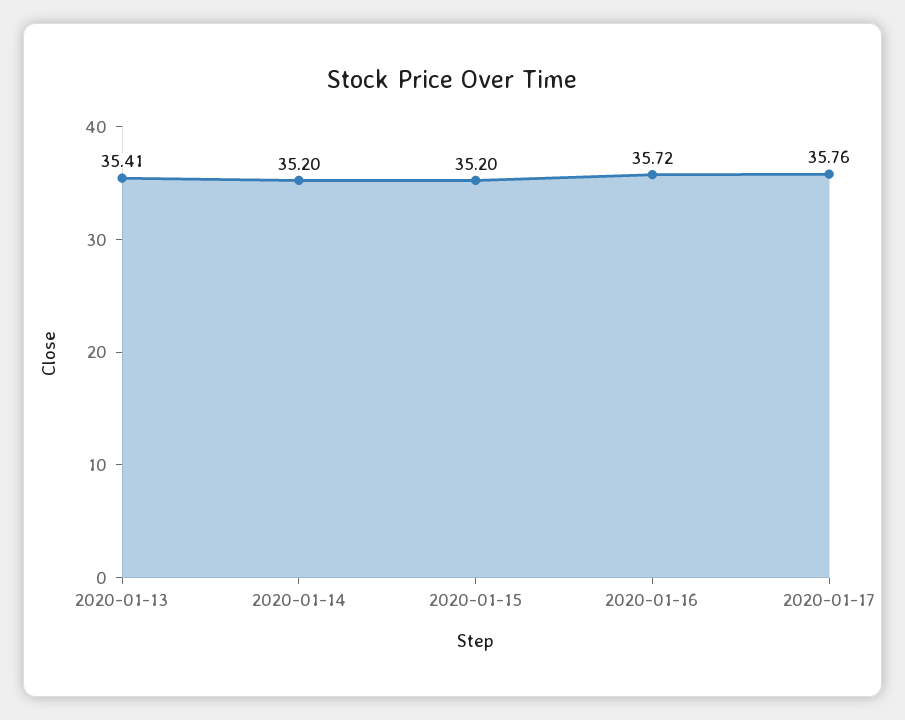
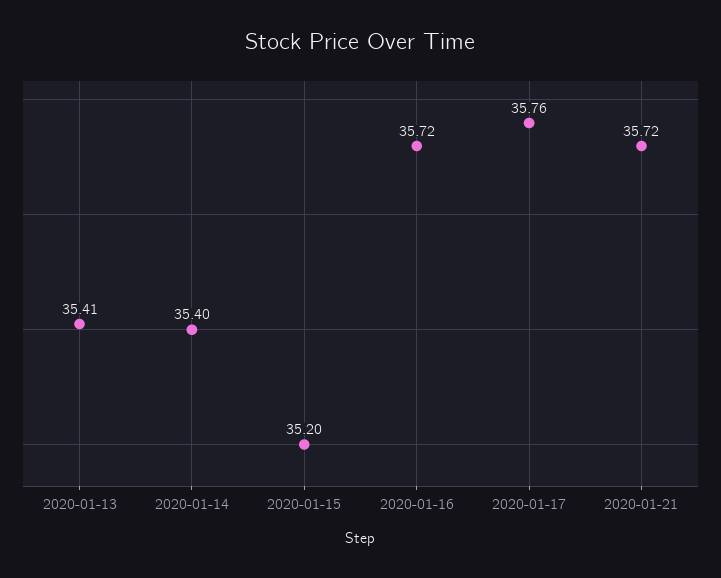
2020-01-14: 35.2 -> 35.4
2020-01-21: none -> 35.72

